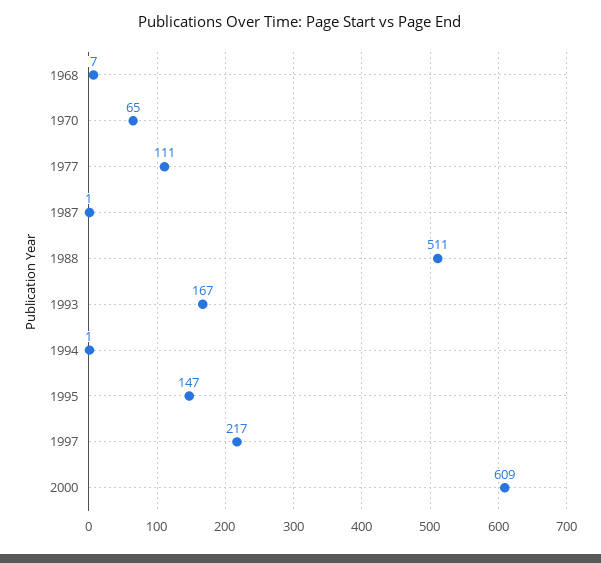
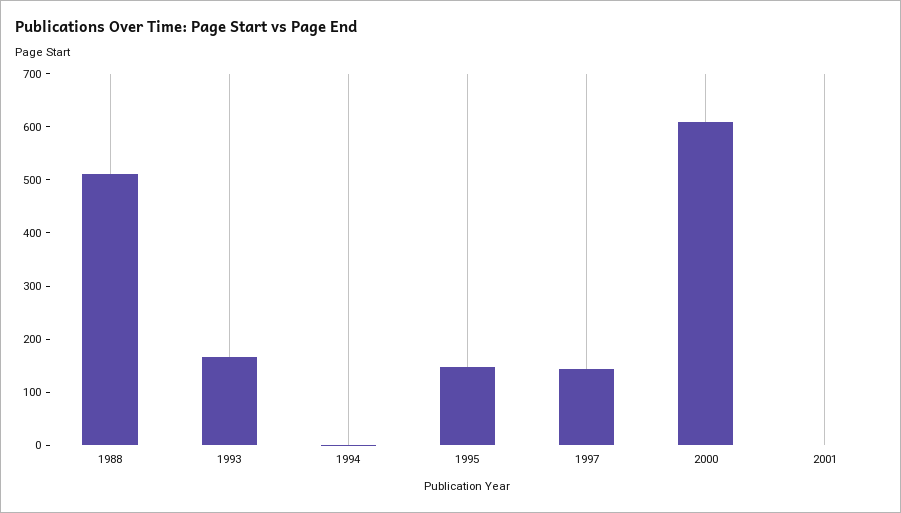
1968: 7 -> none
1970: 65 -> none
1977: 111 -> none
1987: 1 -> none
1997: 217 -> 140
2001: none -> 0

